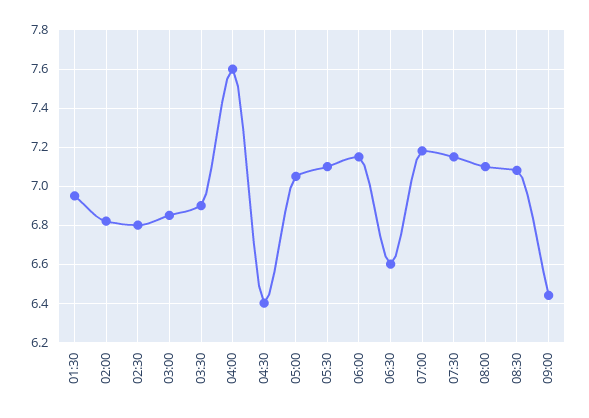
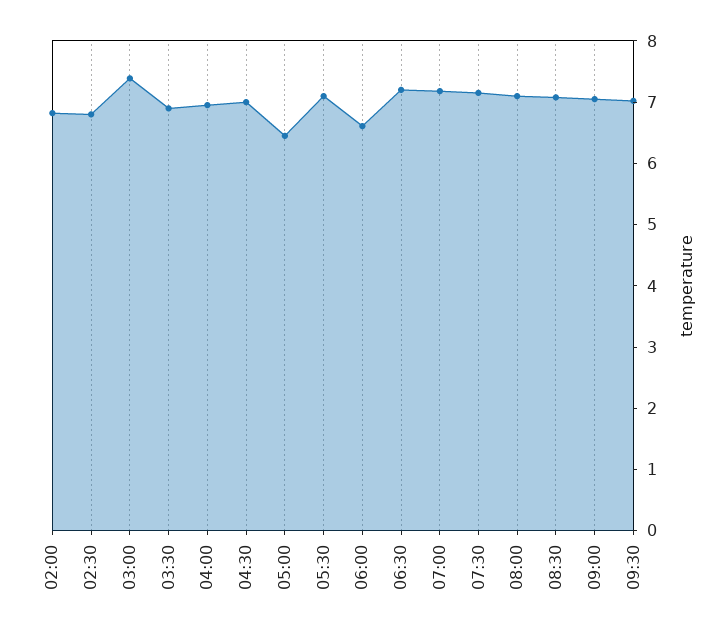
01:30: 6.95 -> none
03:00: 6.85 -> 7.4
04:00: 7.6 -> 7
04:30: 6.4 -> 7
05:00: 7.05 -> 6.4
06:00: 7.15 -> 6.6
06:30: 6.6 -> 7.2
09:00: 6.45 -> 7
09:30: none -> 7

